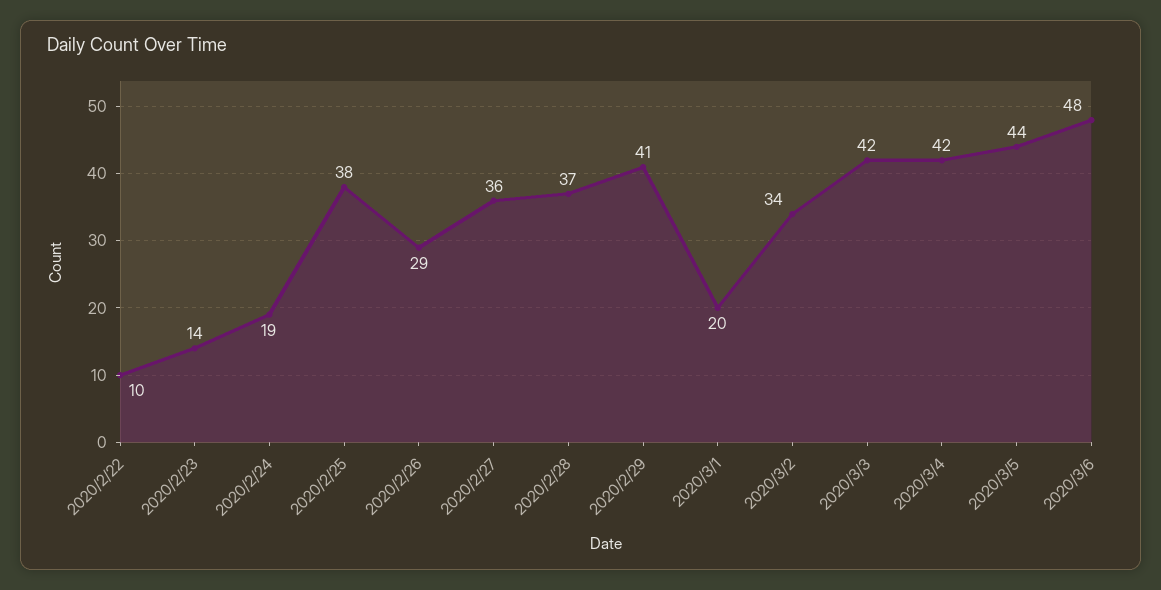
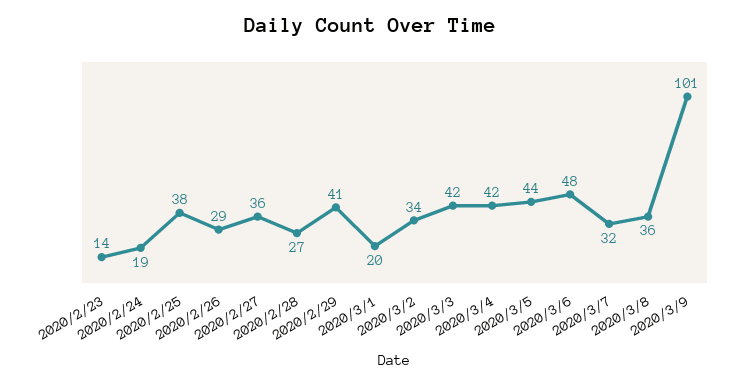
2020/2/22: 10 -> none
2020/2/28: 37 -> 27
2020/3/7: none -> 32
2020/3/8: none -> 36
2020/3/9: none -> 101

